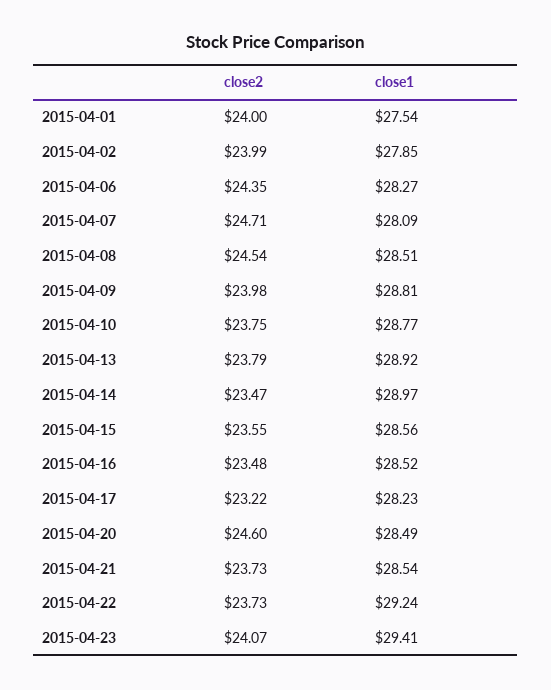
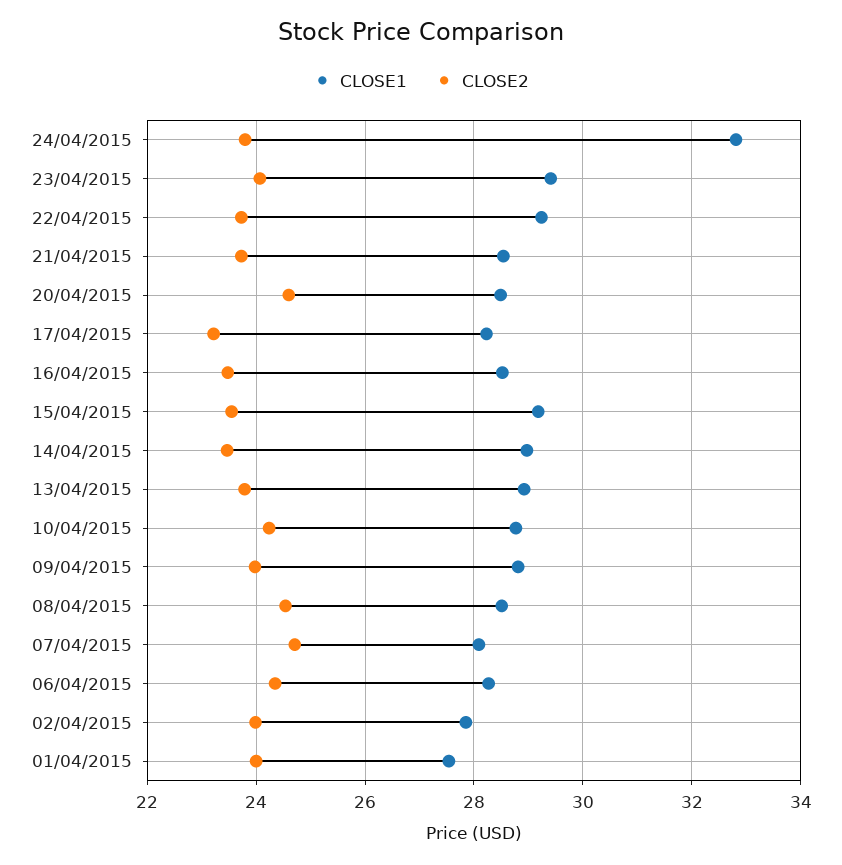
close2, 2015-04-10: 23.75 -> 24.2
close1, 2015-04-15: 28.56 -> 29.2
close1, 24/04/2015: none -> 32.8
close2, 24/04/2015: none -> 23.8

